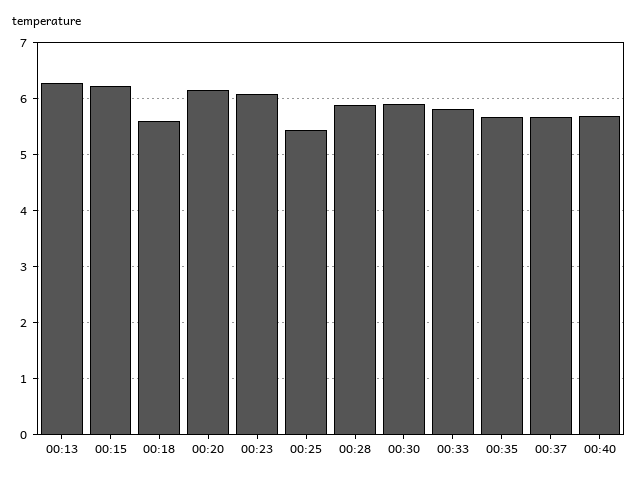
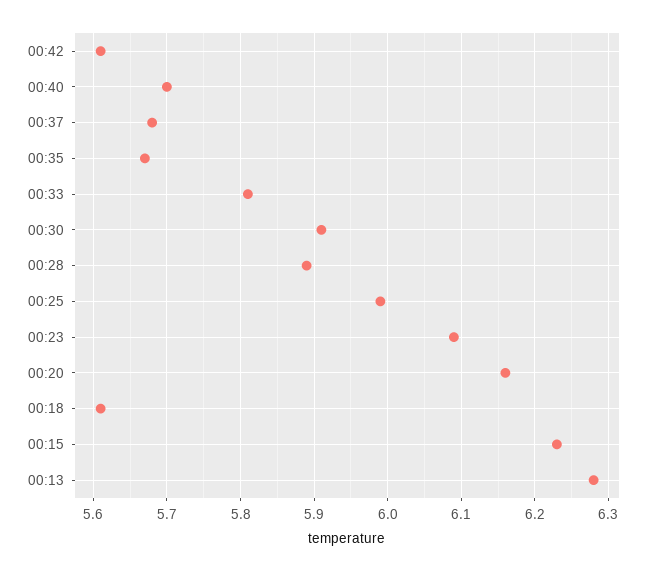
00:25: 5.4 -> 5.99
00:42: none -> 5.61

